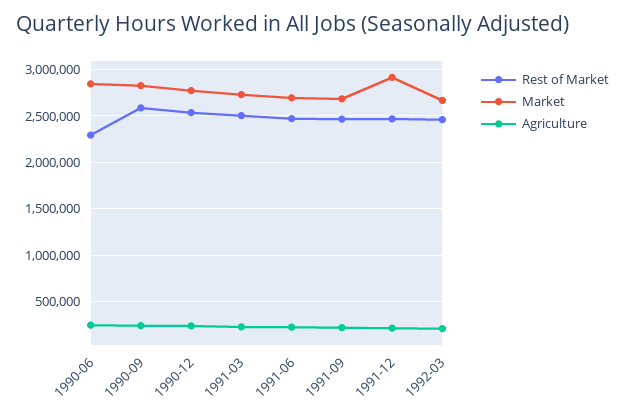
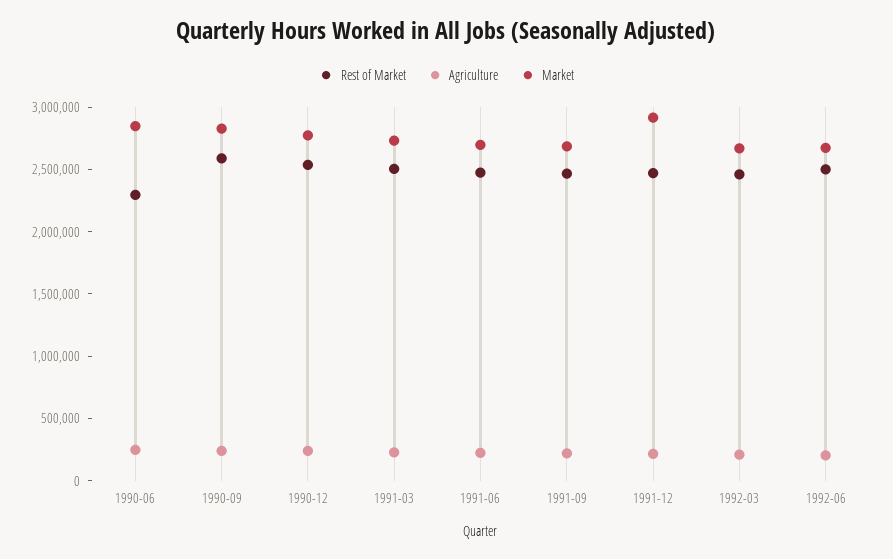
Rest of Market, 1992-06: none -> 2500000
Agriculture, 1992-06: none -> 200000
Market, 1992-06: none -> 2700000

